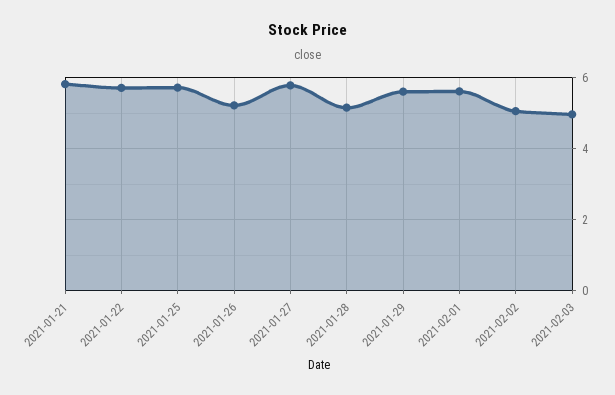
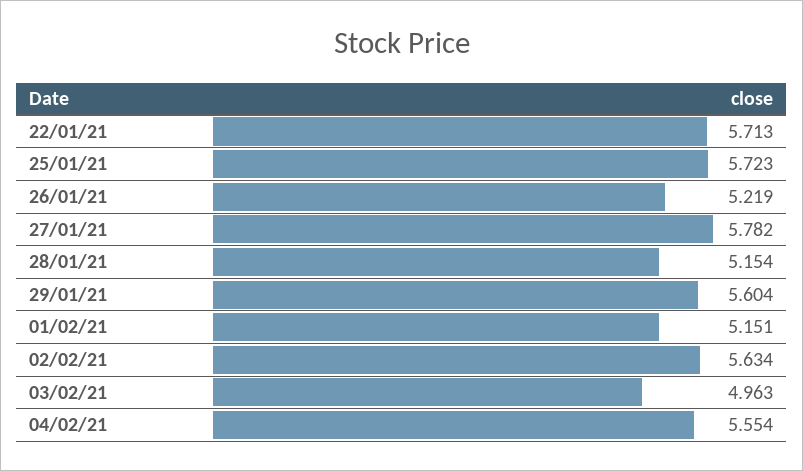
2021-01-21: 5.8 -> none
2021-02-01: 5.6 -> 5.151
2021-02-02: 5 -> 5.634
04/02/21: none -> 5.554

